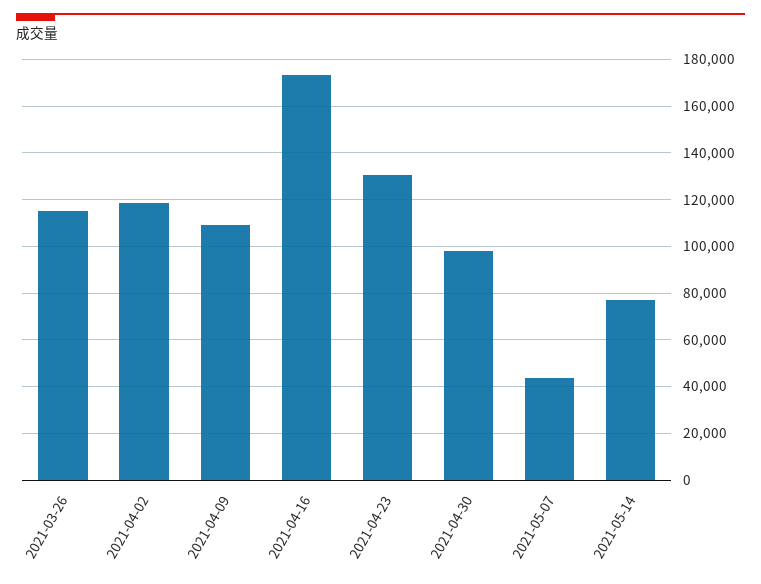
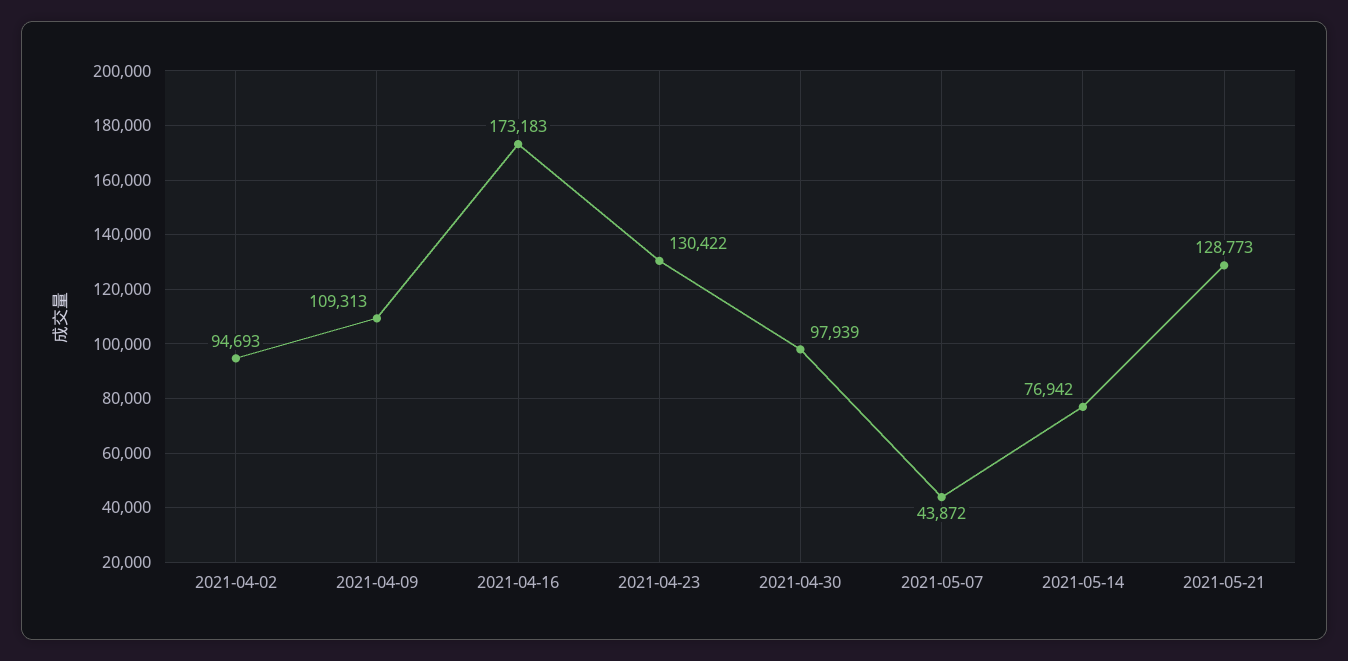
2021-03-26: 115000 -> none
2021-04-02: 120000 -> 94693
2021-05-21: none -> 128773

